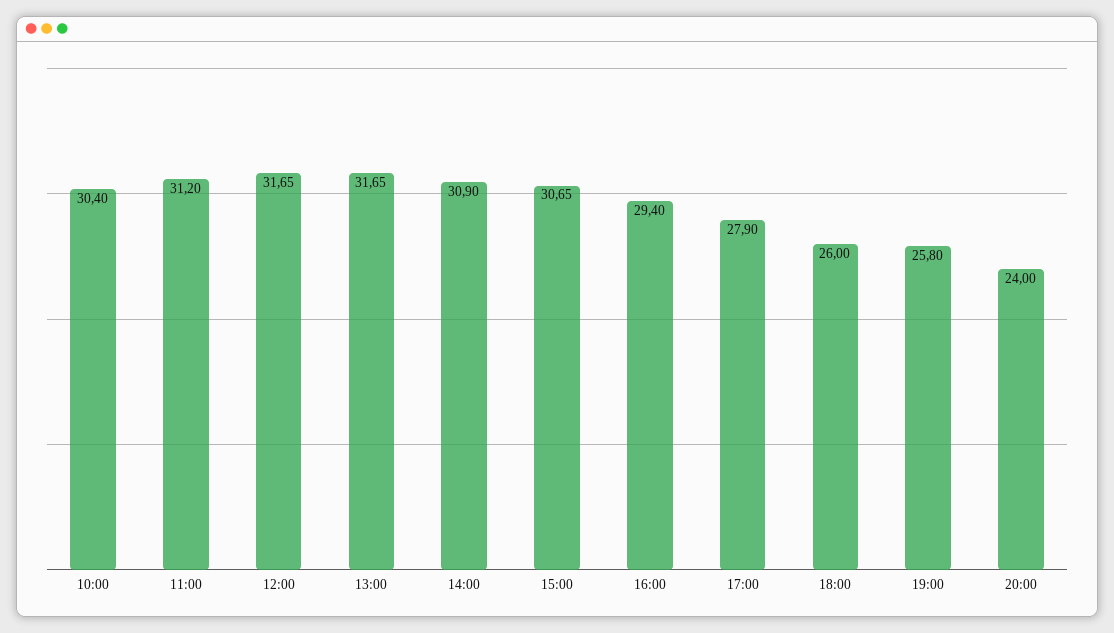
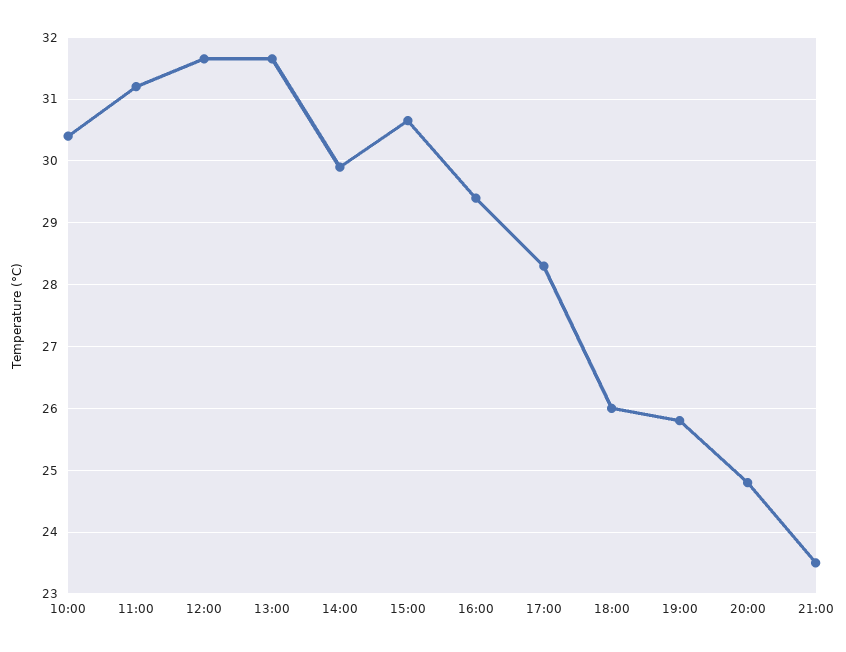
14:00: 30.9 -> 29.9
17:00: 27.9 -> 28.3
20:00: 24 -> 24.8
21:00: none -> 23.5

